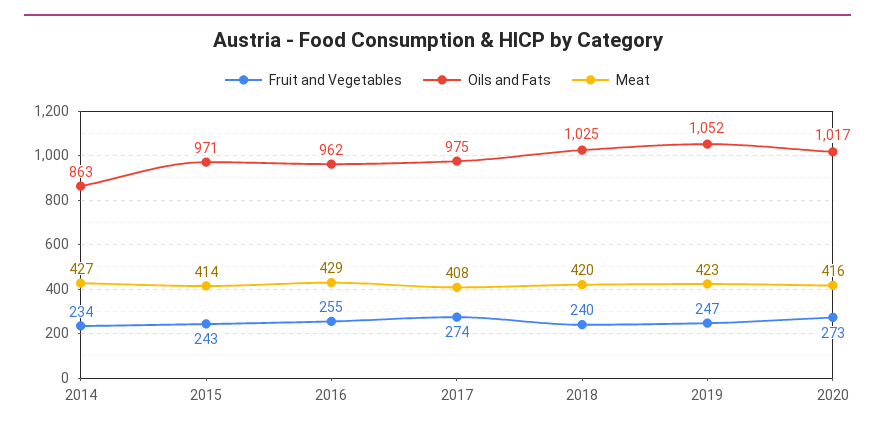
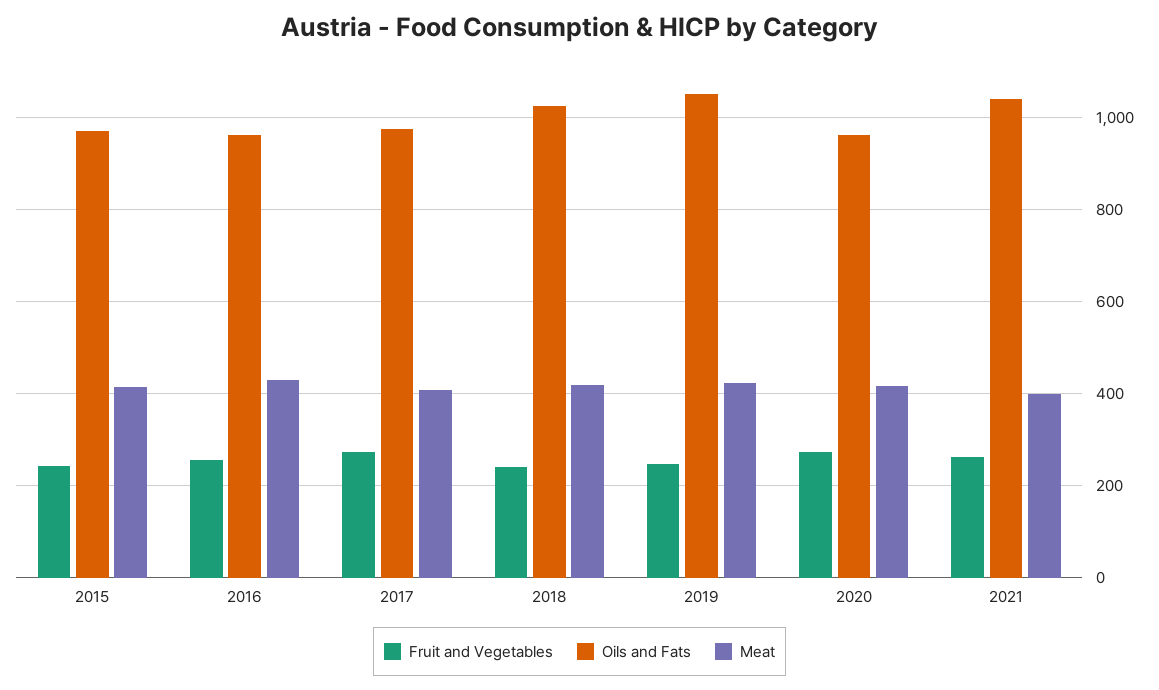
Fruit and Vegetables, 2014: 234 -> none
Oils and Fats, 2014: 863 -> none
Meat, 2014: 427 -> none
Oils and Fats, 2020: 1017 -> 960
Fruit and Vegetables, 2021: none -> 260
Oils and Fats, 2021: none -> 1040
Meat, 2021: none -> 400

